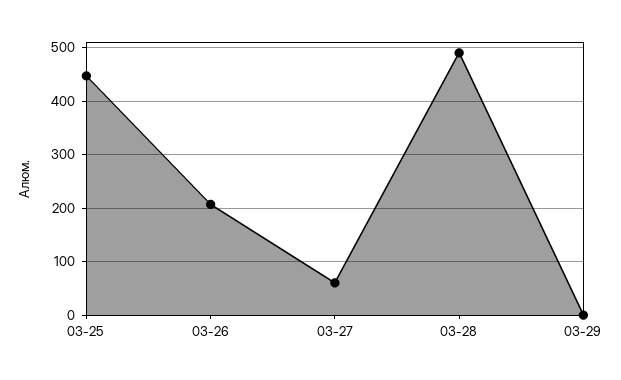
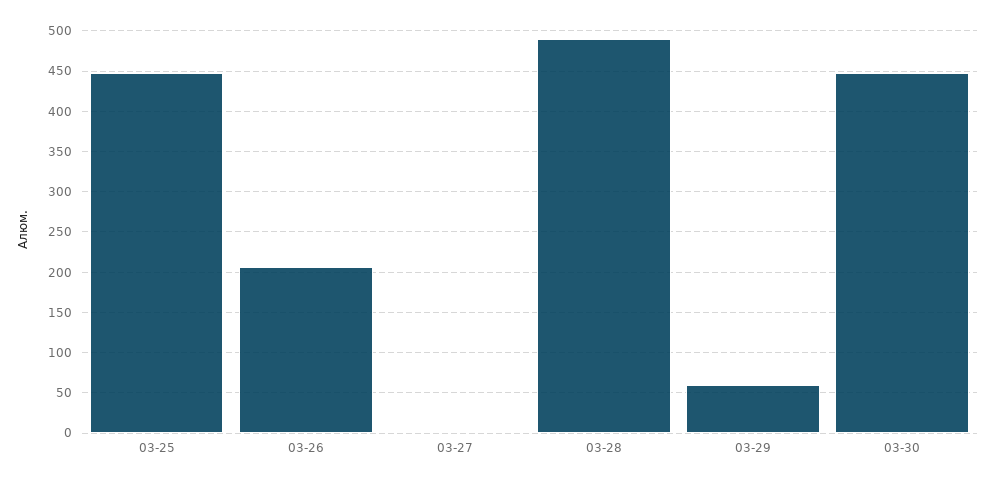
03-27: 60 -> 0
03-29: 0 -> 60
03-30: none -> 450

